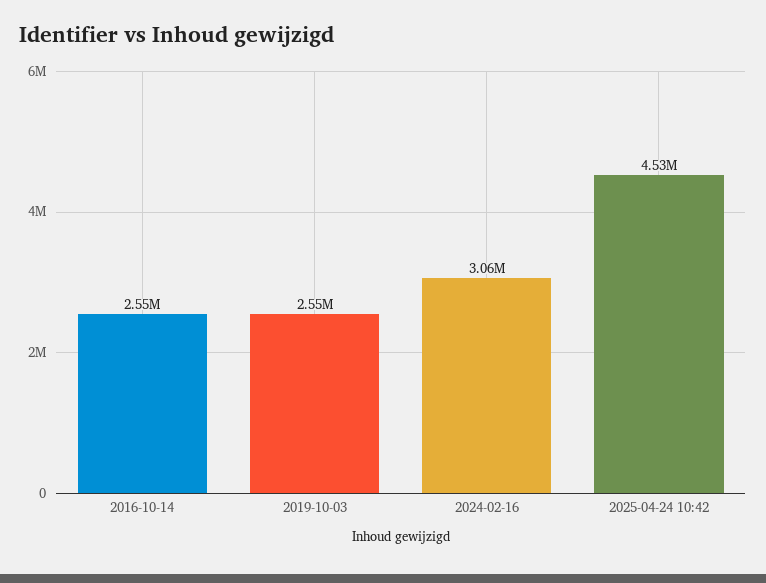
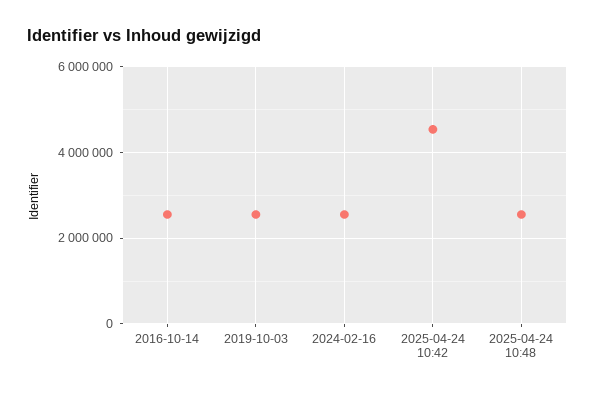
2024-02-16: 3060000 -> 2600000
2025-04-24 10:48: none -> 2600000

